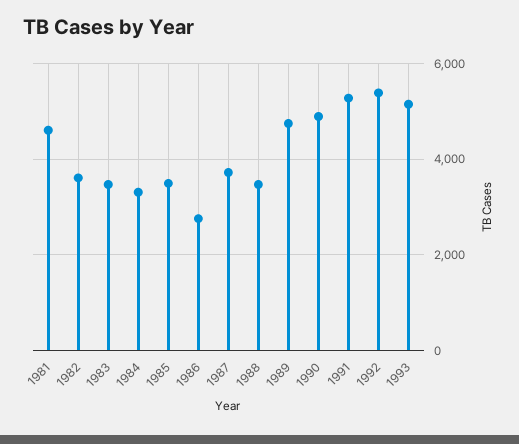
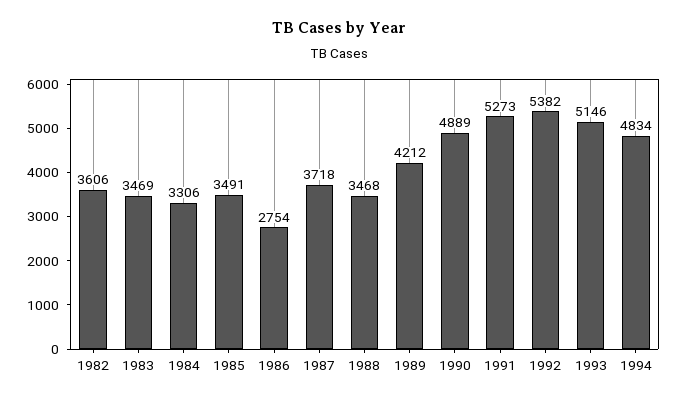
1981: 4600 -> none
1989: 4800 -> 4212
1994: none -> 4834

